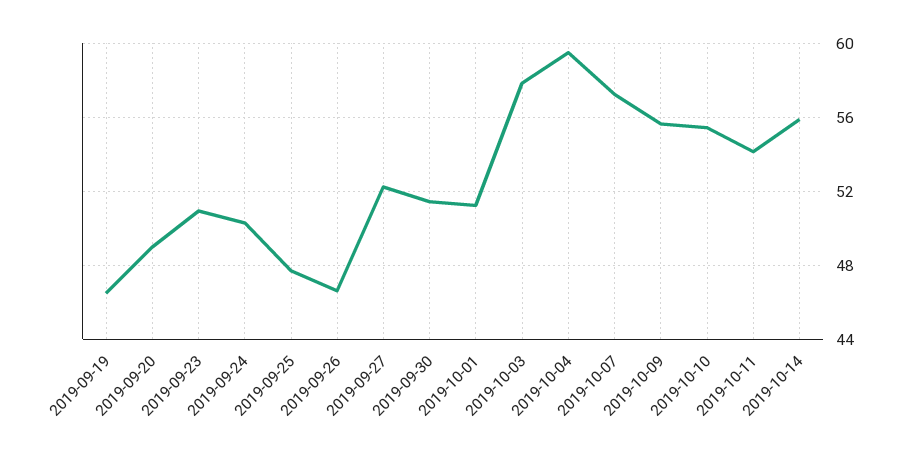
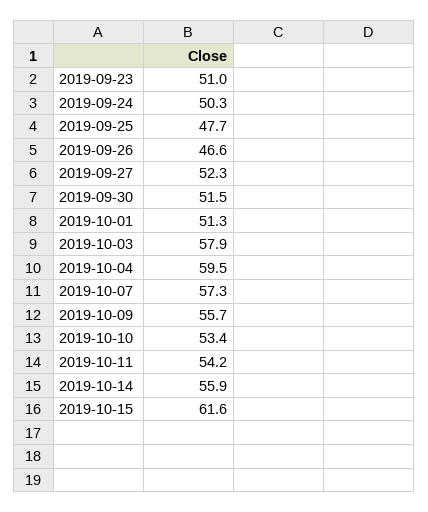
2019-09-19: 46.5 -> none
2019-09-20: 49 -> none
2019-10-10: 55.5 -> 53.4
2019-10-15: none -> 61.6

